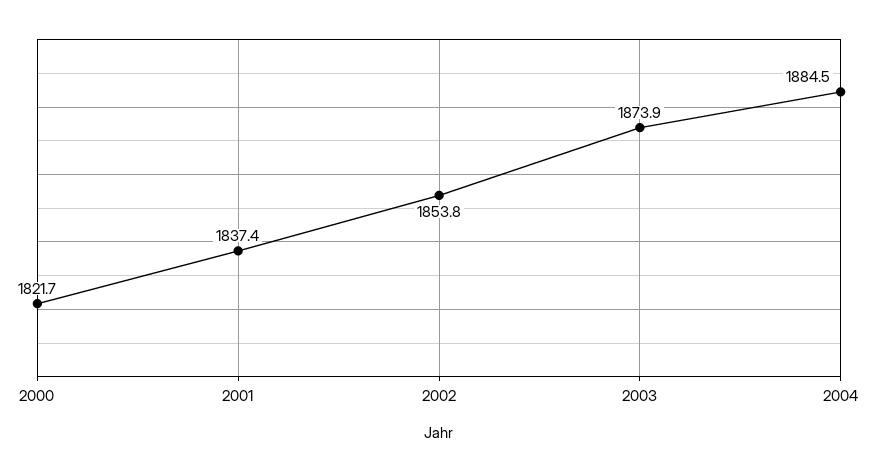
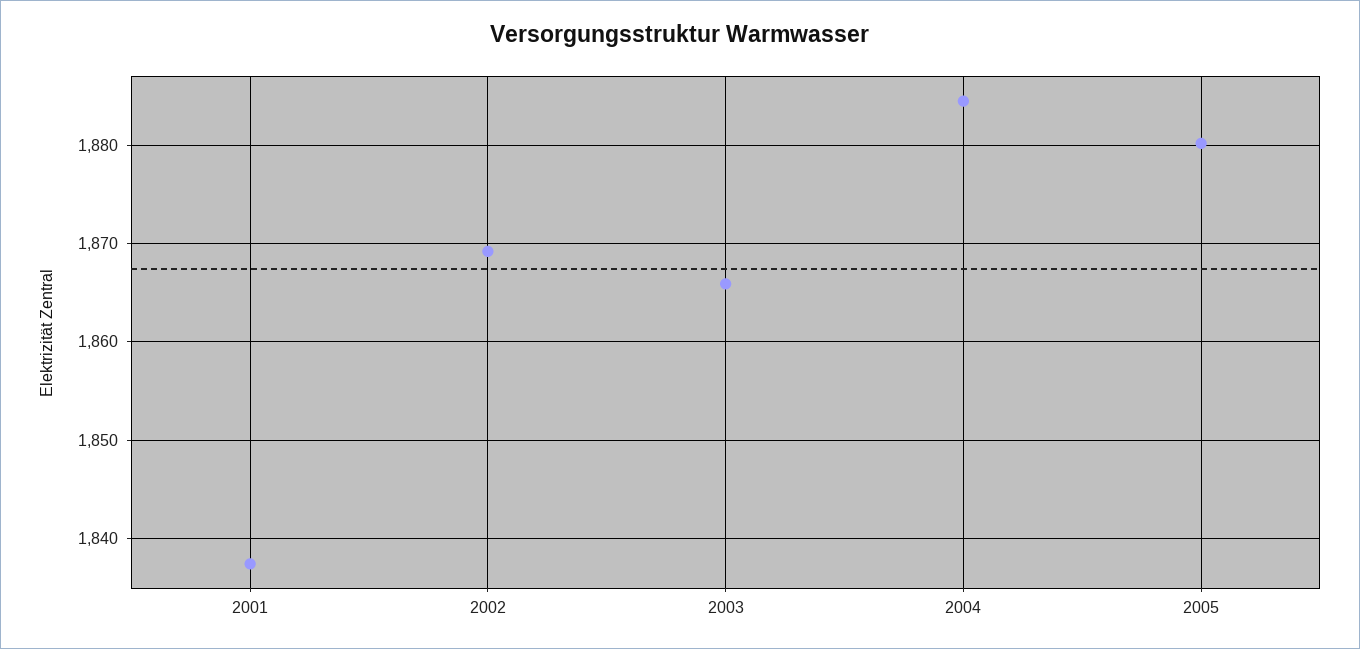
2000: 1821.7 -> none
2002: 1853.8 -> 1869
2003: 1873.9 -> 1866
2005: none -> 1880

